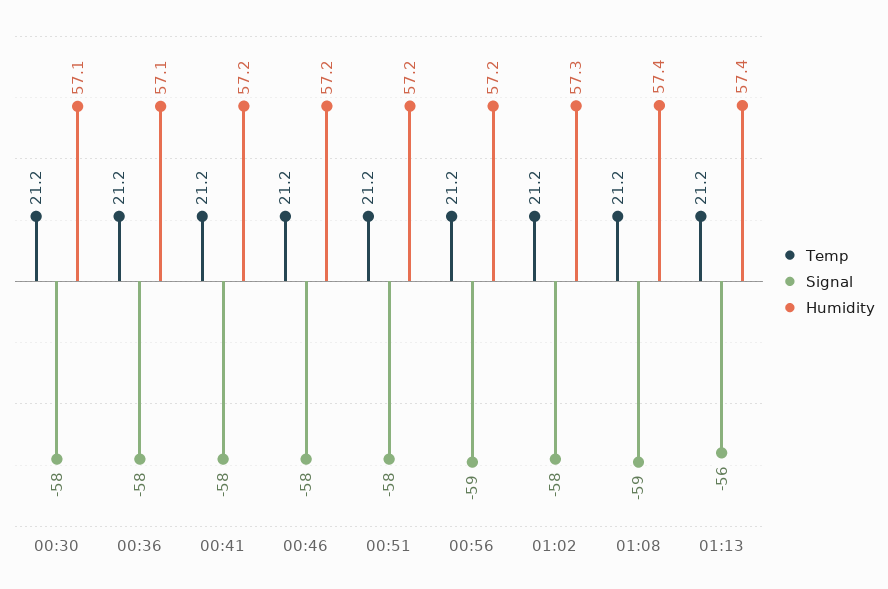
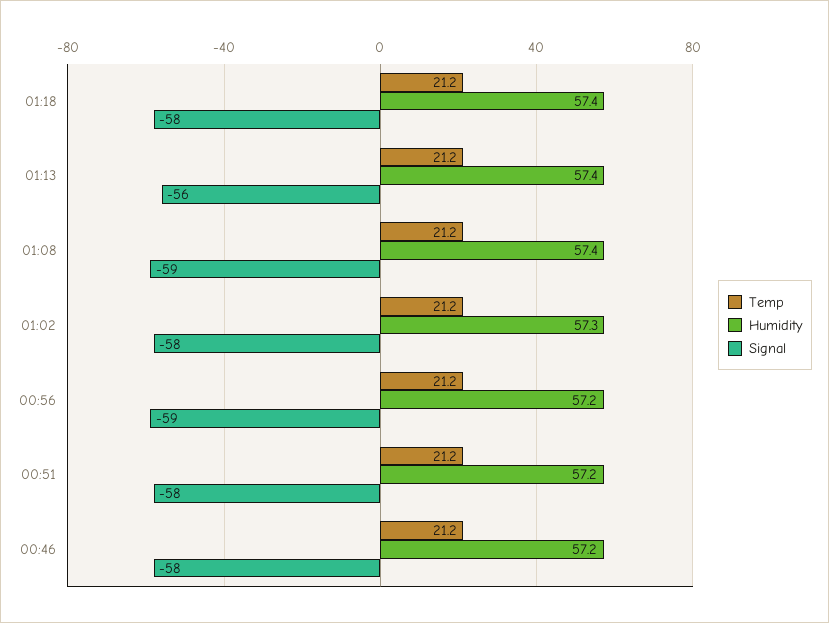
Temp, 00:30: 21.2 -> none
Signal, 00:30: -58 -> none
Humidity, 00:30: 57.1 -> none
Temp, 00:36: 21.2 -> none
Signal, 00:36: -58 -> none
Humidity, 00:36: 57.1 -> none
Temp, 00:41: 21.2 -> none
Signal, 00:41: -58 -> none
Humidity, 00:41: 57.2 -> none
Temp, 01:18: none -> 21.2
Humidity, 01:18: none -> 57.4
Signal, 01:18: none -> -58

